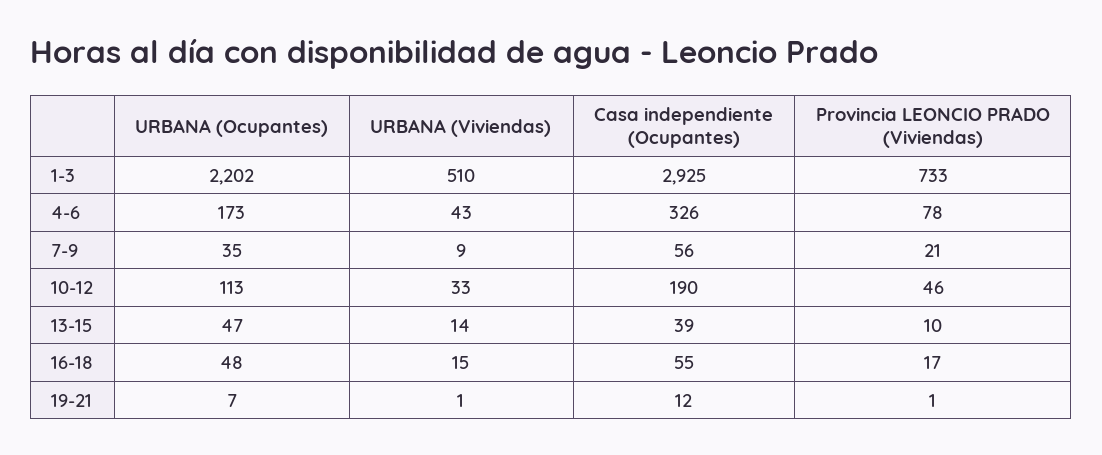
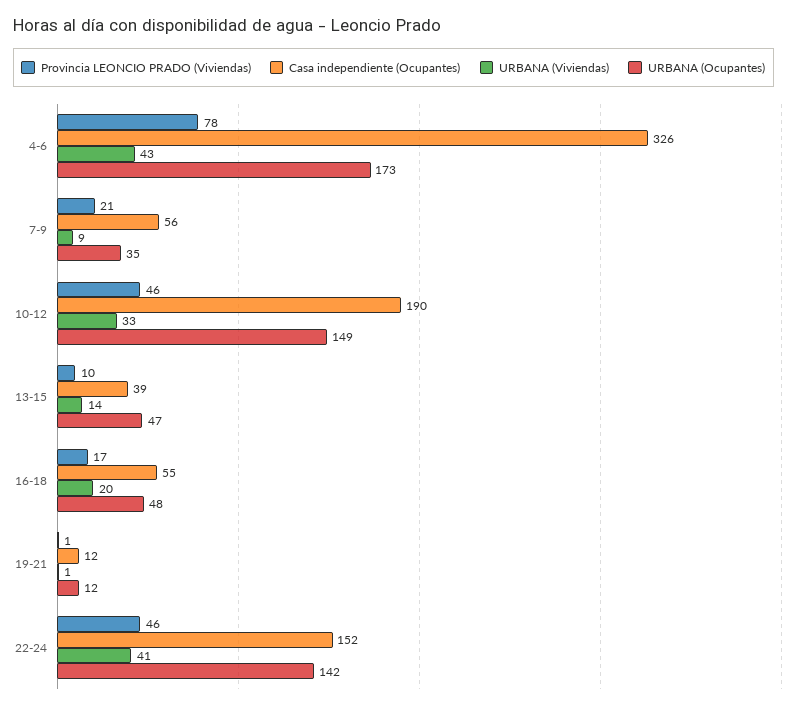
URBANA (Ocupantes), 1-3: 2202 -> none
URBANA (Viviendas), 1-3: 510 -> none
Casa independiente (Ocupantes), 1-3: 2925 -> none
Provincia LEONCIO PRADO (Viviendas), 1-3: 733 -> none
URBANA (Ocupantes), 10-12: 113 -> 149
URBANA (Viviendas), 16-18: 15 -> 20
URBANA (Ocupantes), 19-21: 7 -> 12
Provincia LEONCIO PRADO (Viviendas), 22-24: none -> 46
Casa independiente (Ocupantes), 22-24: none -> 152
URBANA (Viviendas), 22-24: none -> 41
URBANA (Ocupantes), 22-24: none -> 142

